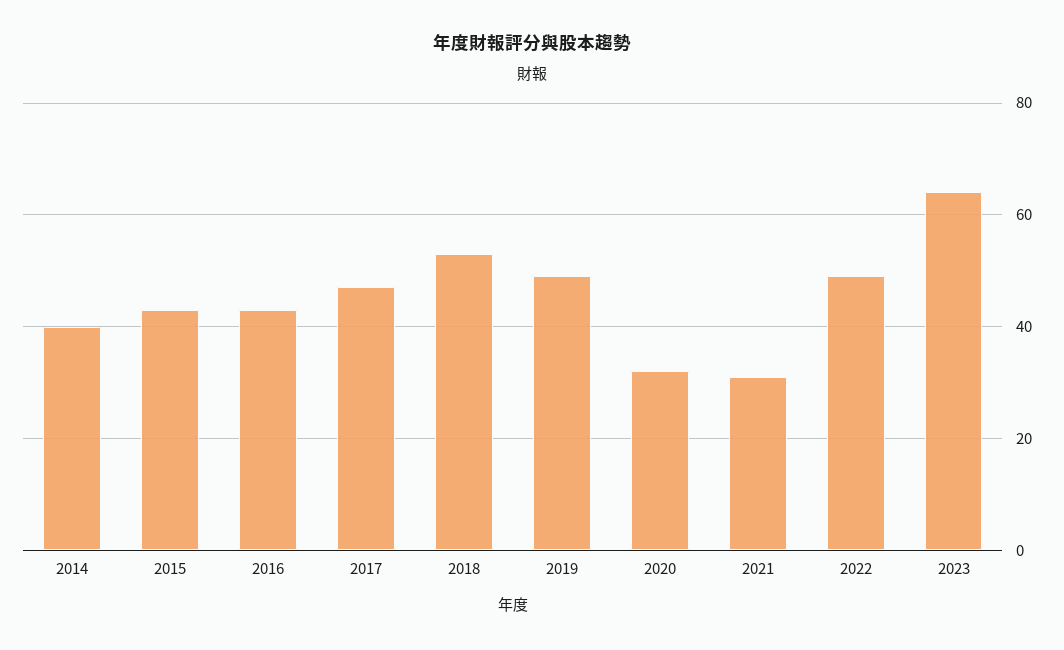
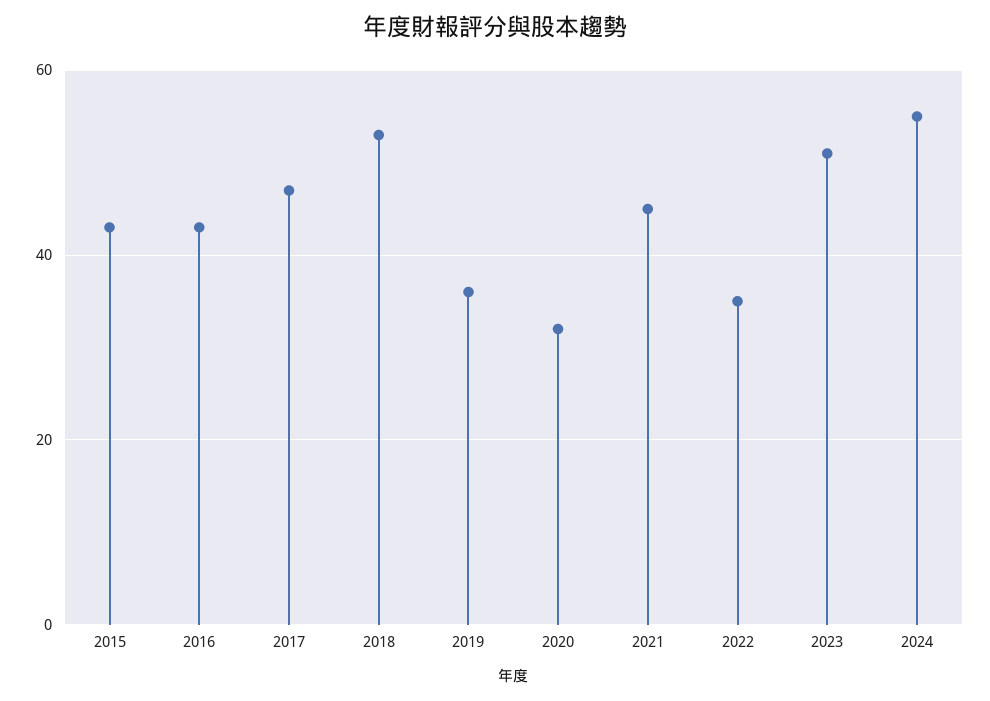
2014: 40 -> none
2019: 50 -> 35
2021: 30 -> 45
2022: 50 -> 35
2023: 65 -> 50
2024: none -> 55

